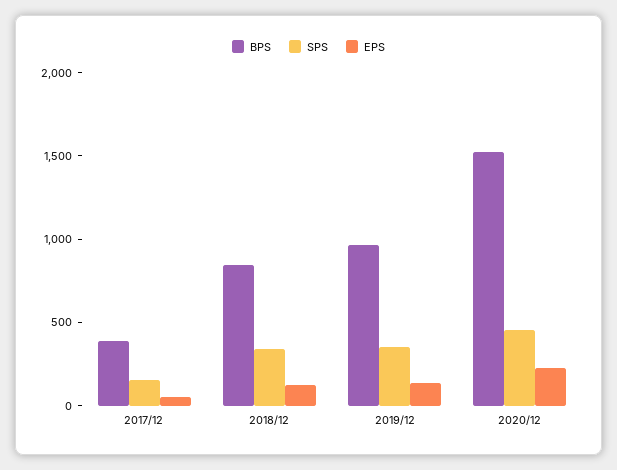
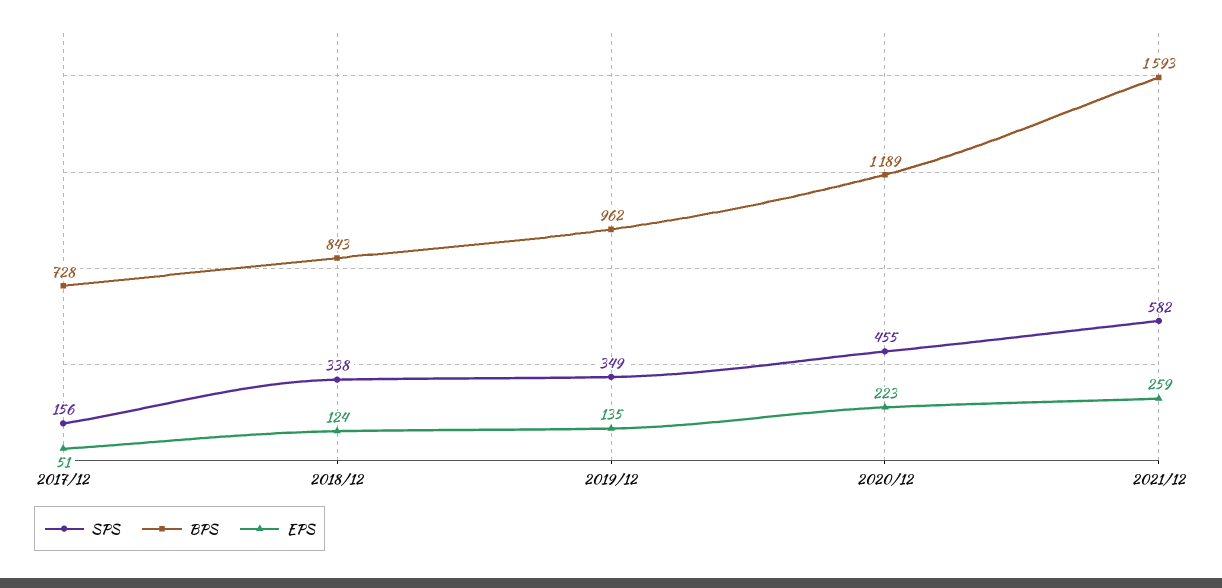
BPS, 2017/12: 400 -> 728
BPS, 2020/12: 1500 -> 1189
SPS, 2021/12: none -> 582
BPS, 2021/12: none -> 1593
EPS, 2021/12: none -> 259

